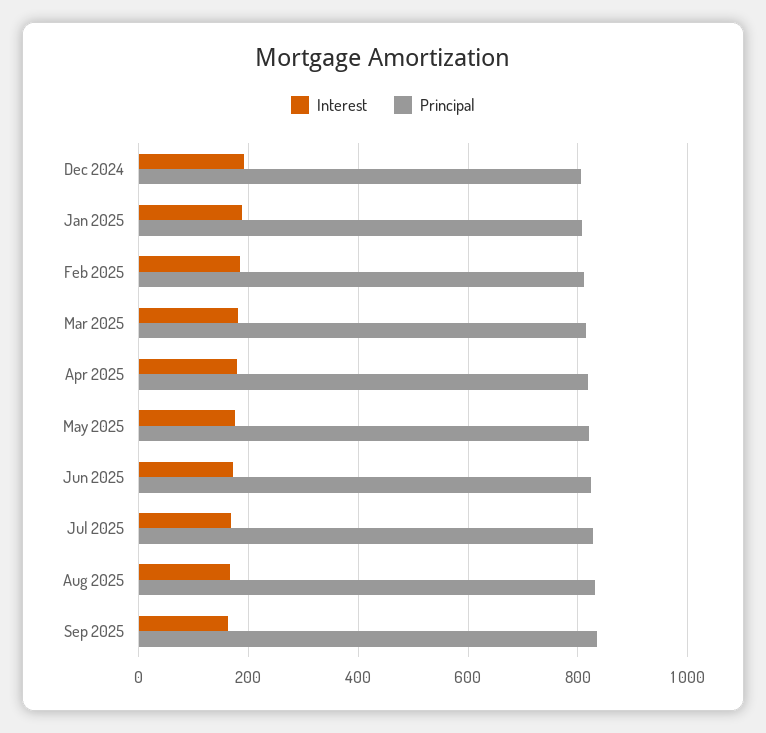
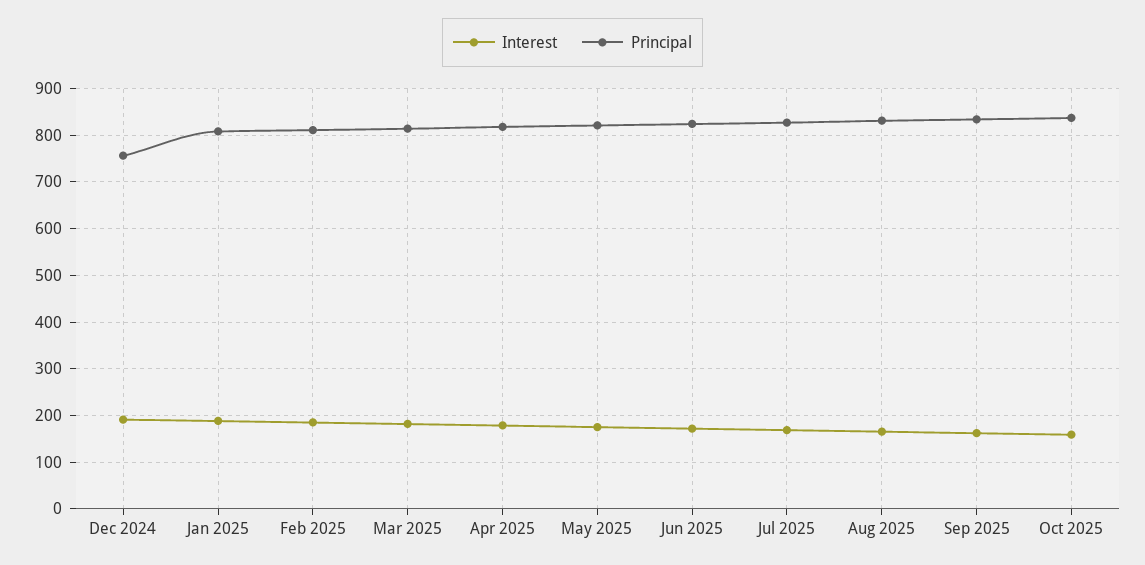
Principal, Dec 2024: 800 -> 760
Interest, Oct 2025: none -> 160
Principal, Oct 2025: none -> 840

